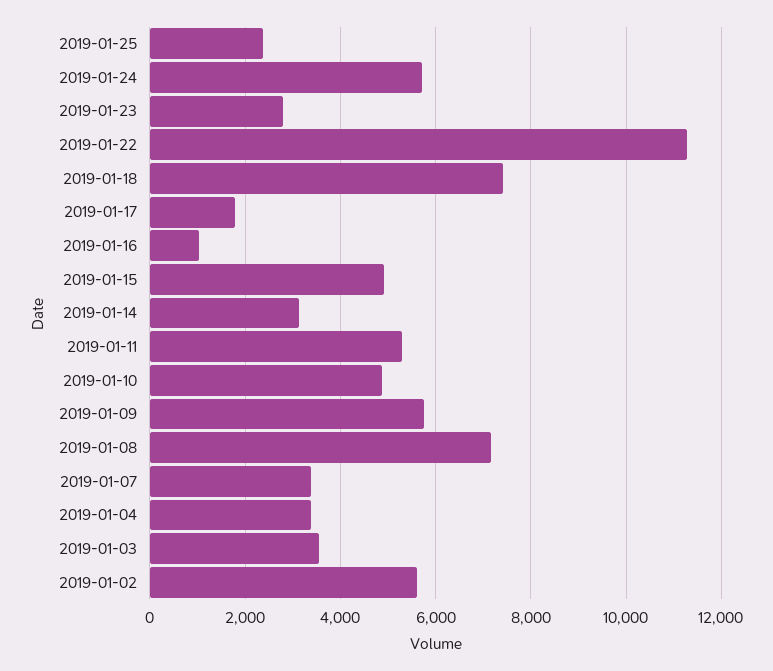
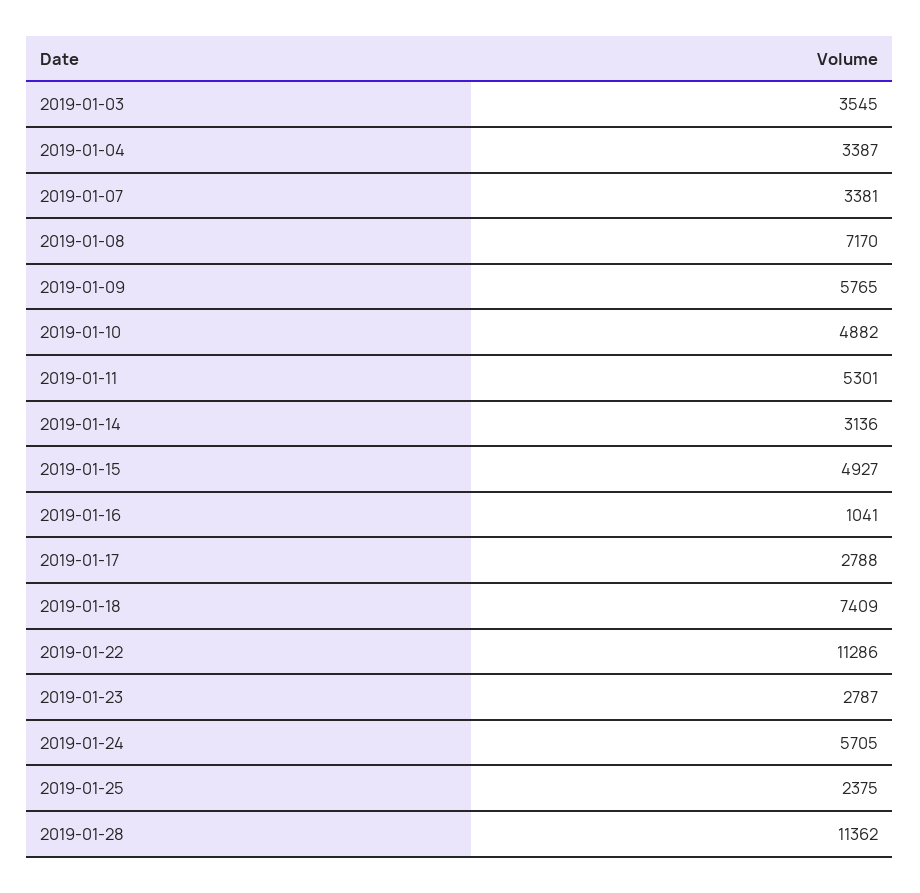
2019-01-17: 1800 -> 2788
2019-01-02: 5600 -> none
2019-01-28: none -> 11362

